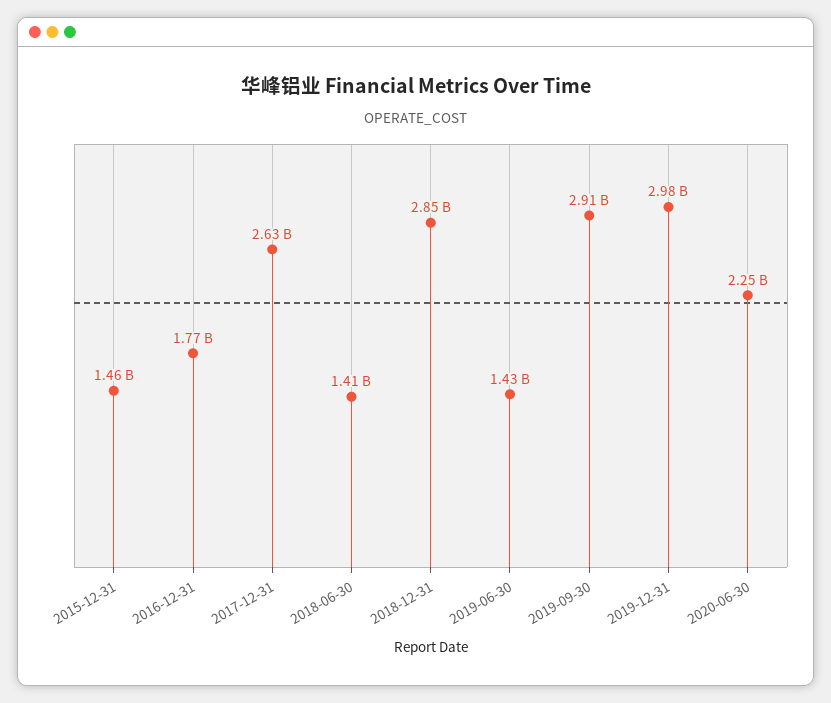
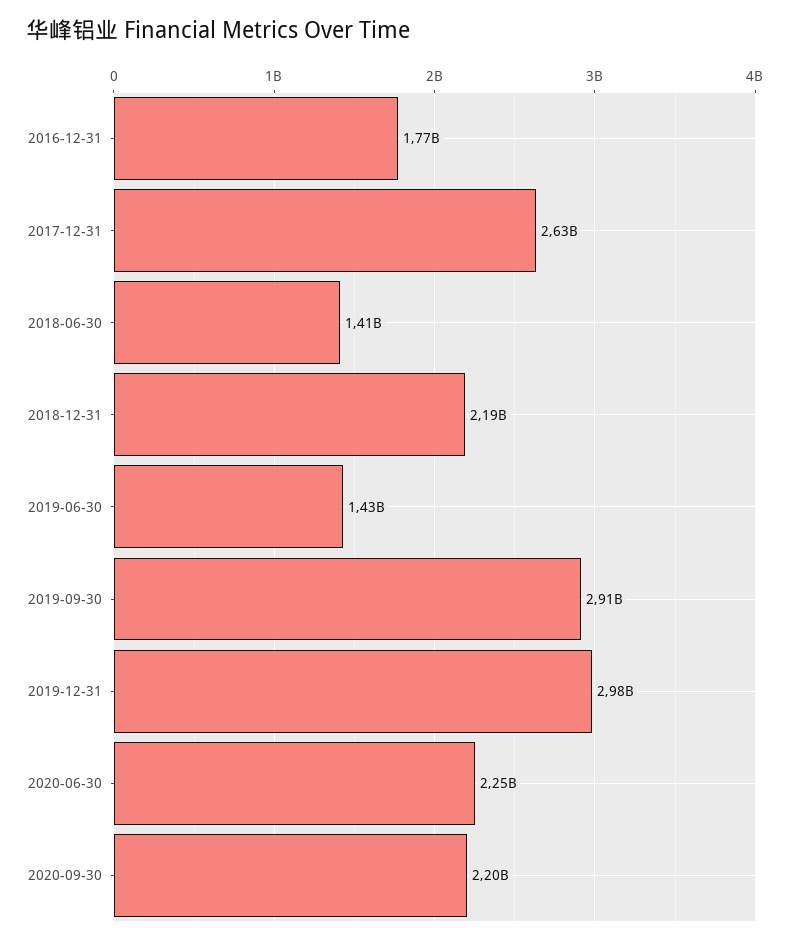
2015-12-31: 1460000000 -> none
2018-12-31: 2850000000 -> 2190000000
2020-09-30: none -> 2200000000

